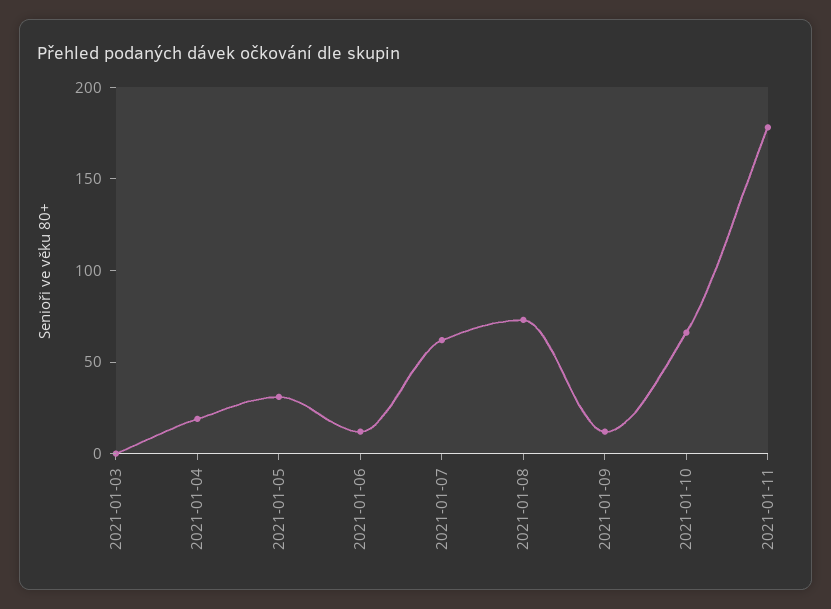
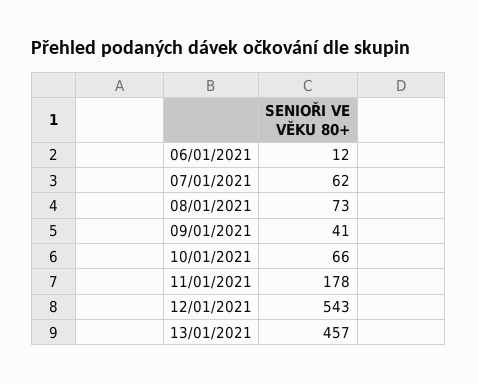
2021-01-03: 0 -> none
2021-01-04: 20 -> none
2021-01-05: 30 -> none
2021-01-09: 10 -> 41
12/01/2021: none -> 543
13/01/2021: none -> 457

